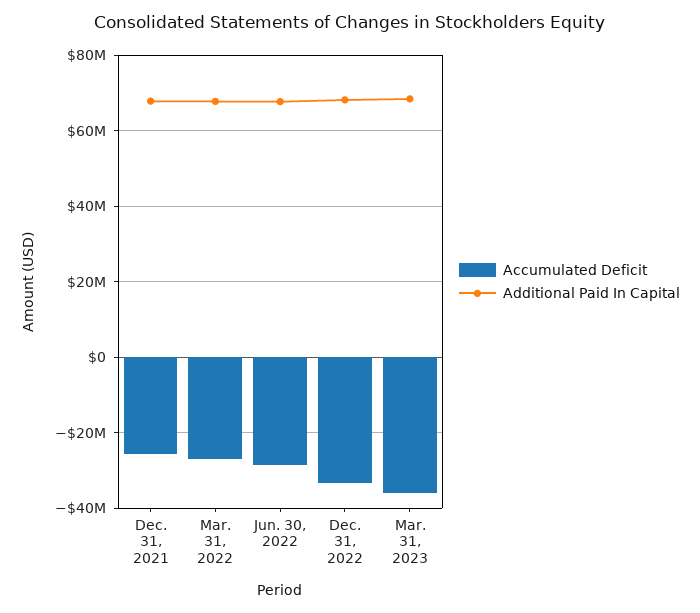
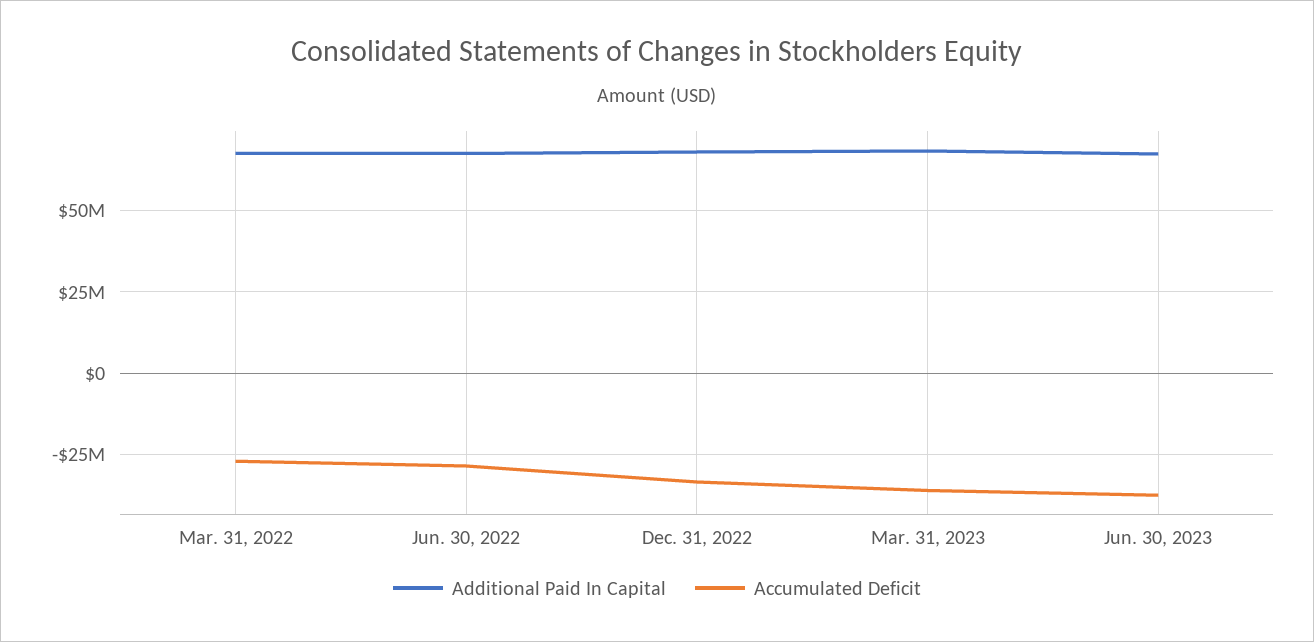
Accumulated Deficit, Dec. 31, 2021: -26000000 -> none
Additional Paid In Capital, Dec. 31, 2021: 68000000 -> none
Additional Paid In Capital, Jun. 30, 2023: none -> 67500000
Accumulated Deficit, Jun. 30, 2023: none -> -37500000

